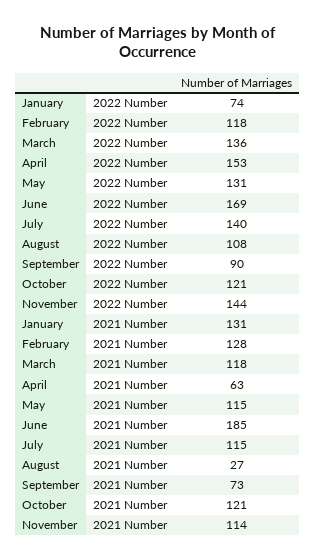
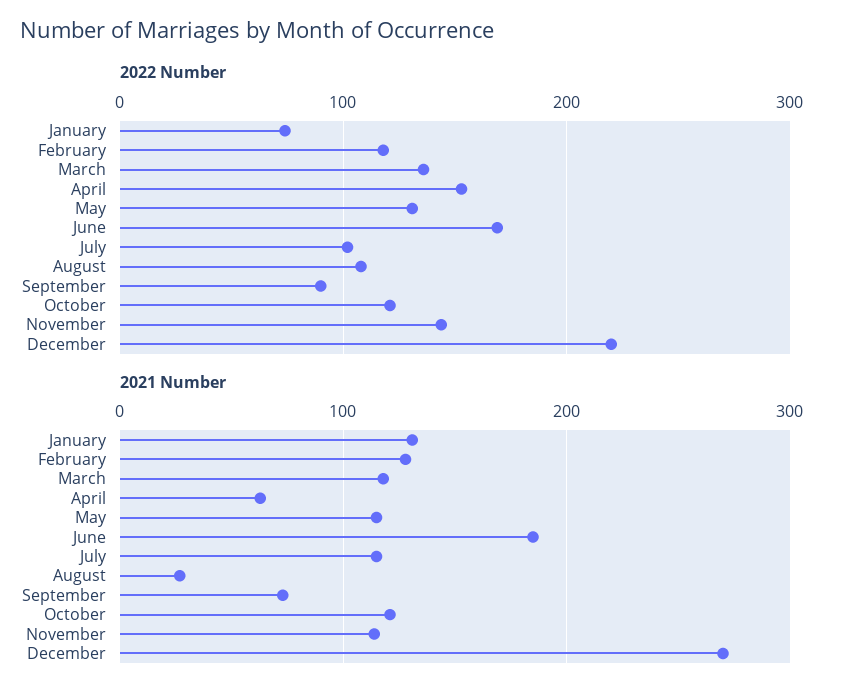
2022 Number, July: 140 -> 100
2022 Number, December: none -> 220
2021 Number, December: none -> 270

